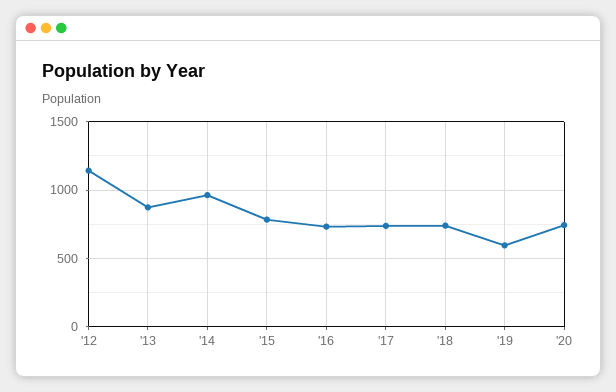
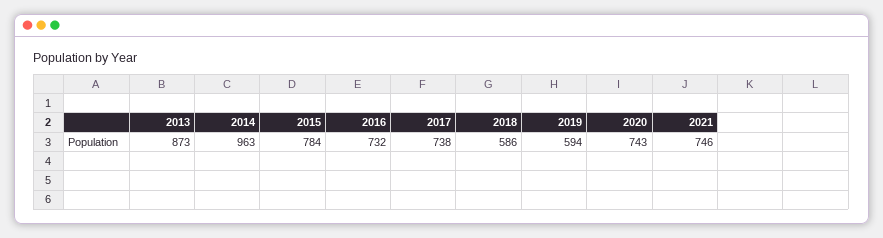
'12: 1150 -> none
'18: 750 -> 586
2021: none -> 746

